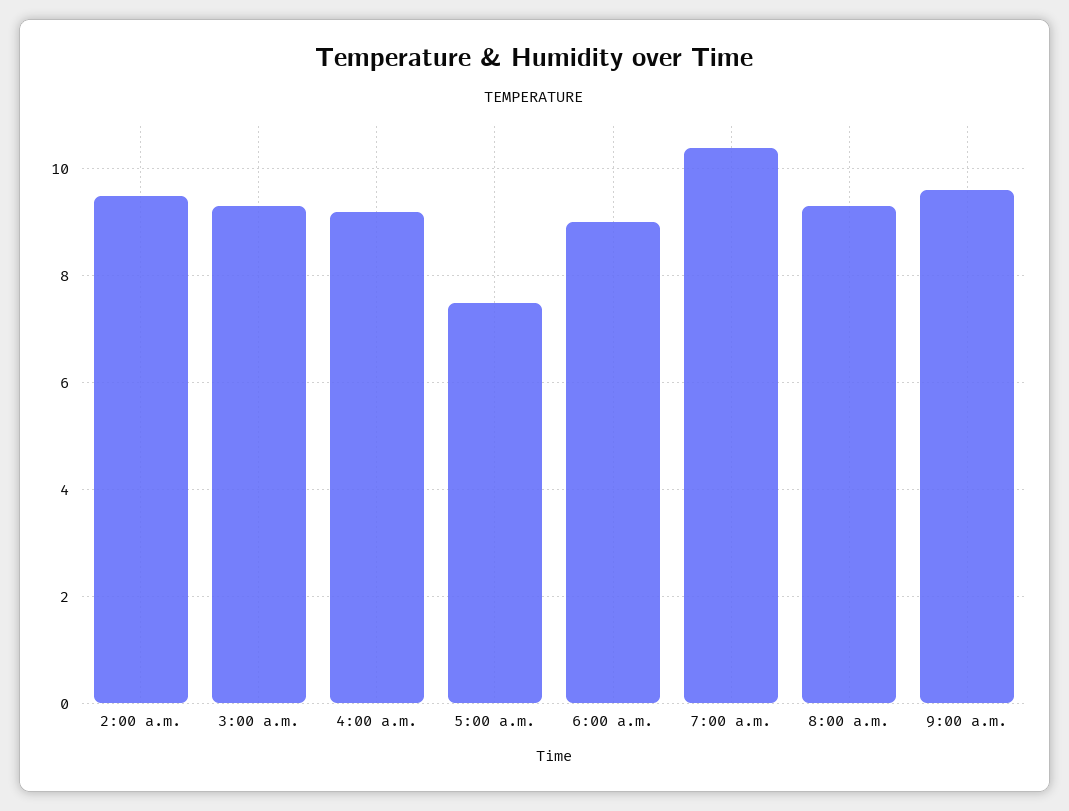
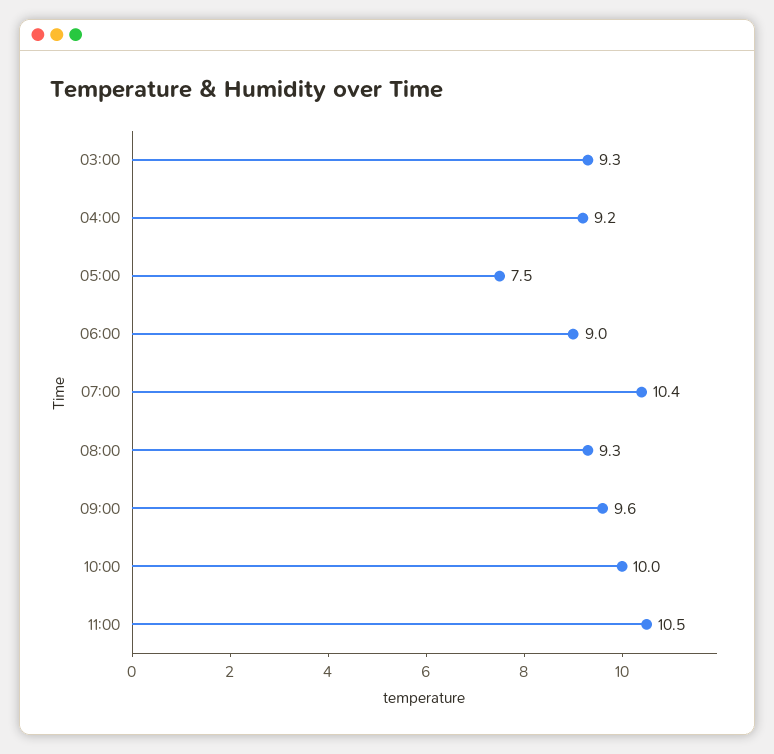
2:00 a.m.: 9.5 -> none
10:00: none -> 10
11:00: none -> 10.5

